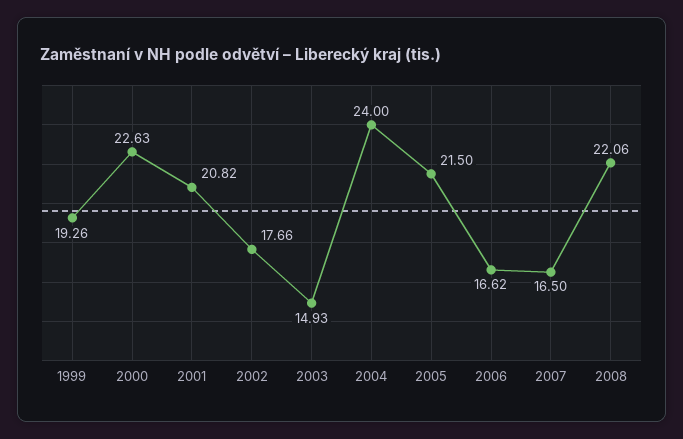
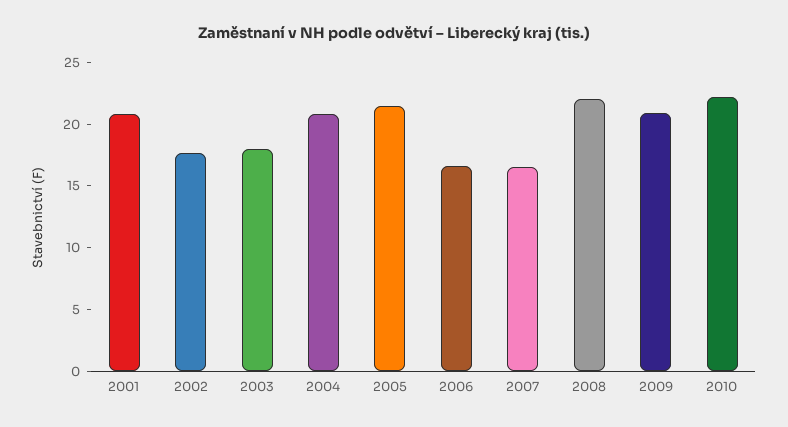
1999: 19.26 -> none
2000: 22.63 -> none
2003: 14.93 -> 18
2004: 24 -> 21
2009: none -> 21
2010: none -> 22

